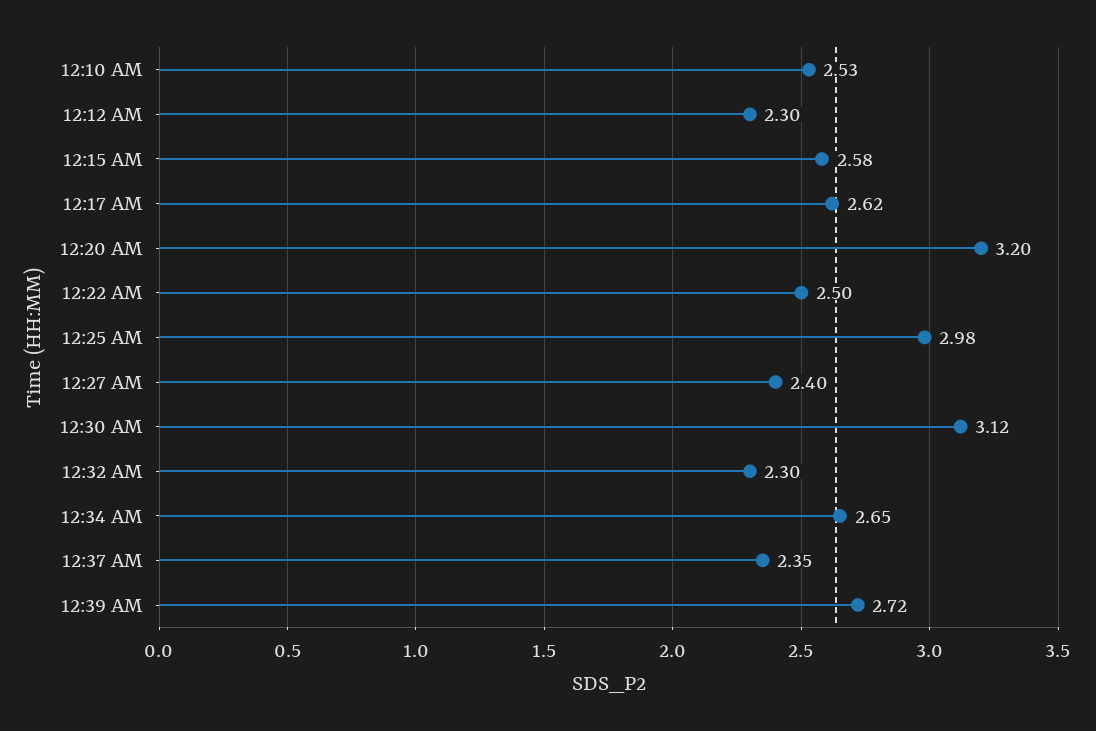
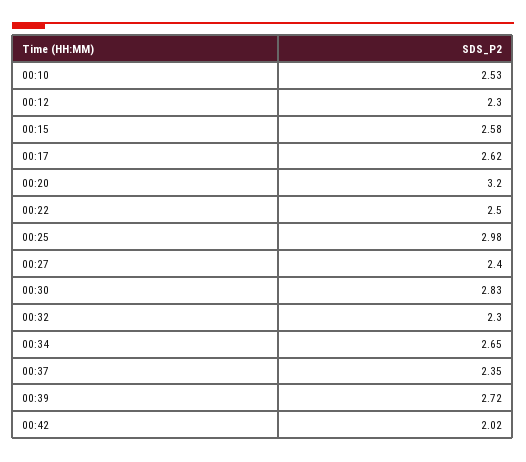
12:30 AM: 3.12 -> 2.83
00:42: none -> 2.02

